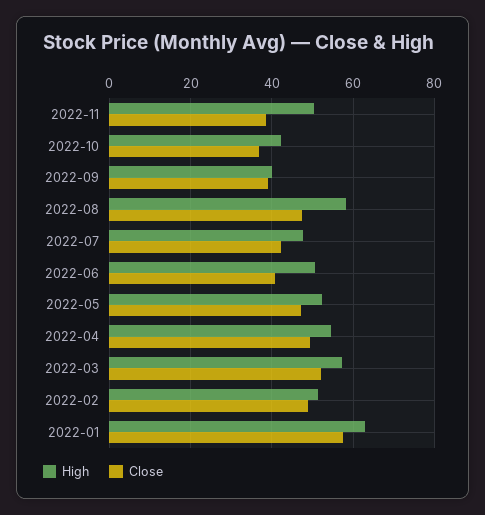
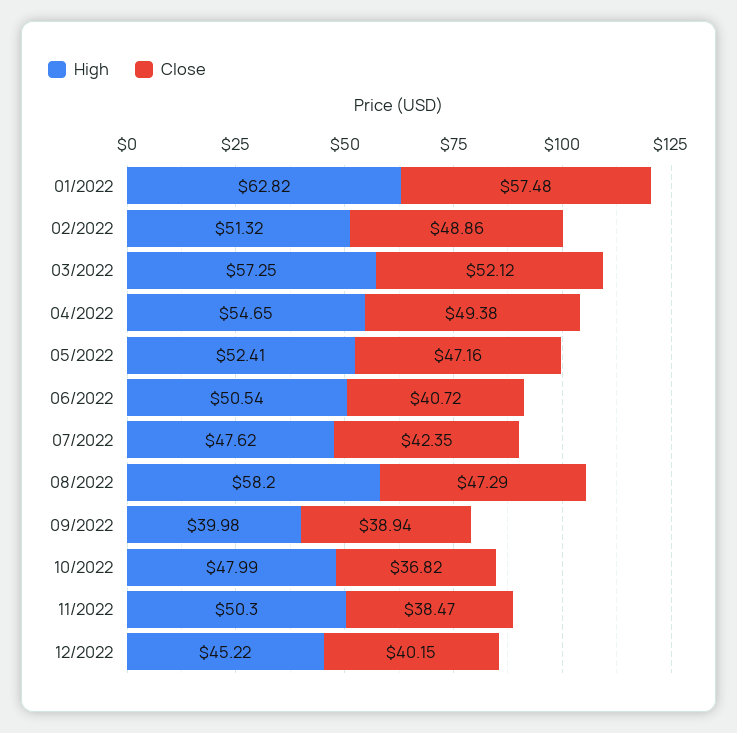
High, 2022-10: 42 -> 47.99
High, 12/2022: none -> 45.22
Close, 12/2022: none -> 40.15

